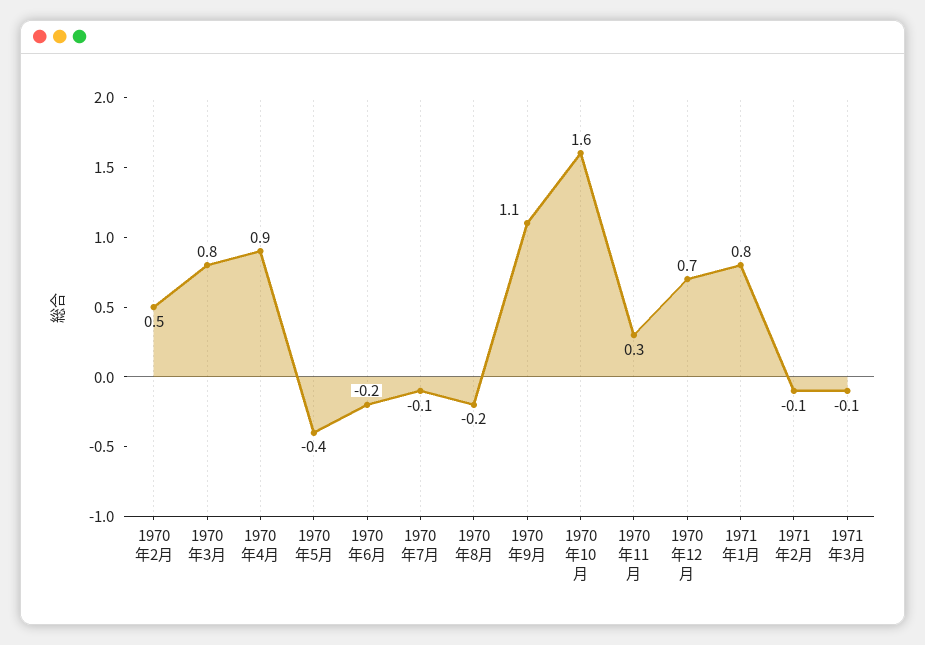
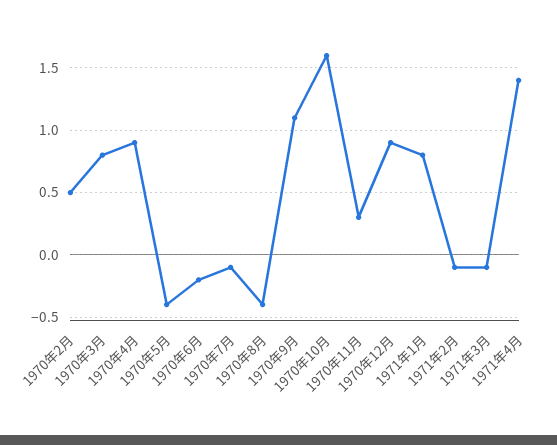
1970年8月: -0.2 -> -0.4
1970年12月: 0.7 -> 0.9
1971年4月: none -> 1.4

